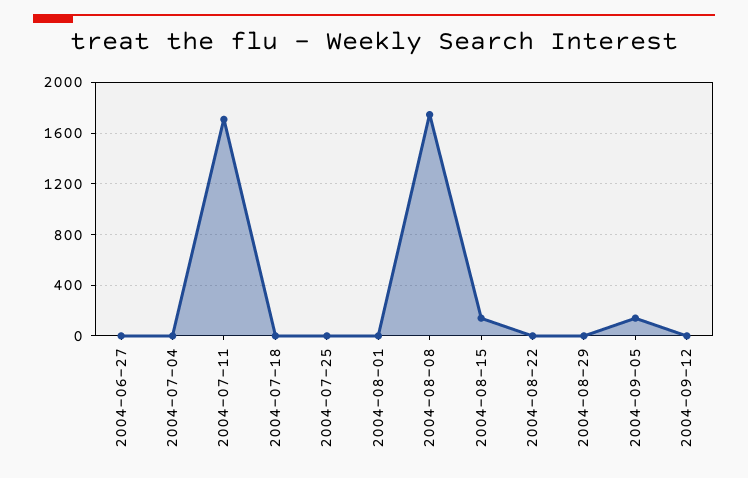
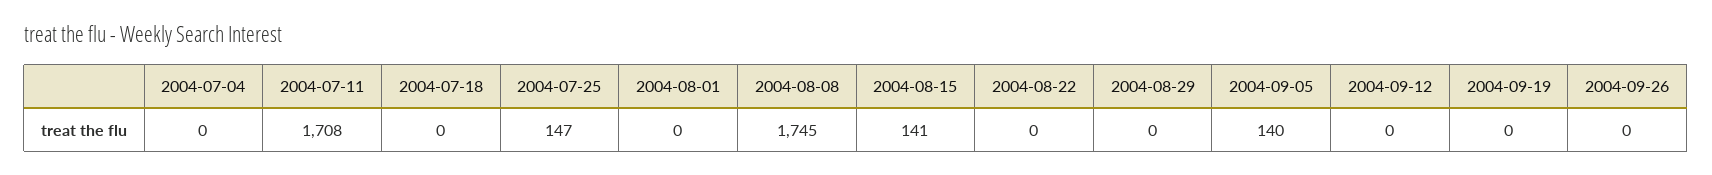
2004-06-27: 0 -> none
2004-07-25: 0 -> 147
2004-09-19: none -> 0
2004-09-26: none -> 0

